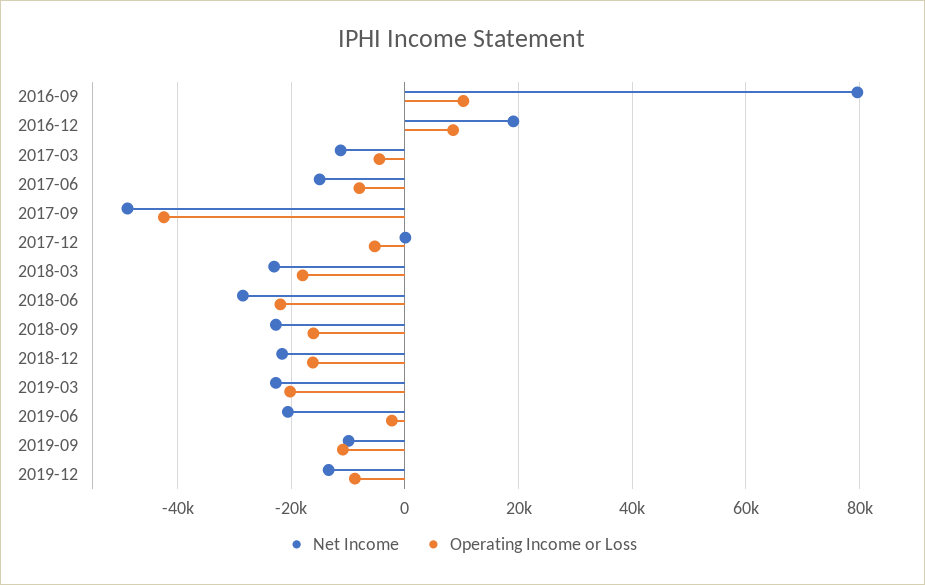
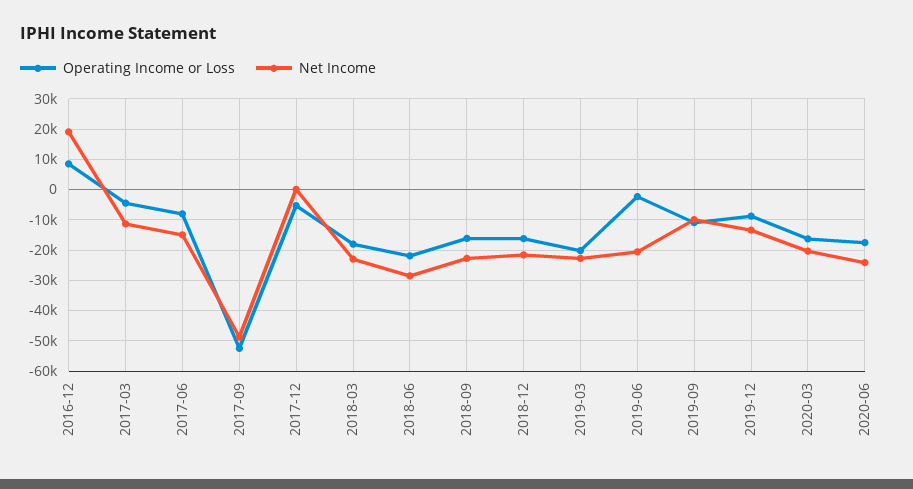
Net Income, 2016-09: 80000 -> none
Operating Income or Loss, 2016-09: 10000 -> none
Operating Income or Loss, 2017-09: -42000 -> -52000
Operating Income or Loss, 2020-03: none -> -16000
Net Income, 2020-03: none -> -20000
Operating Income or Loss, 2020-06: none -> -18000
Net Income, 2020-06: none -> -24000

